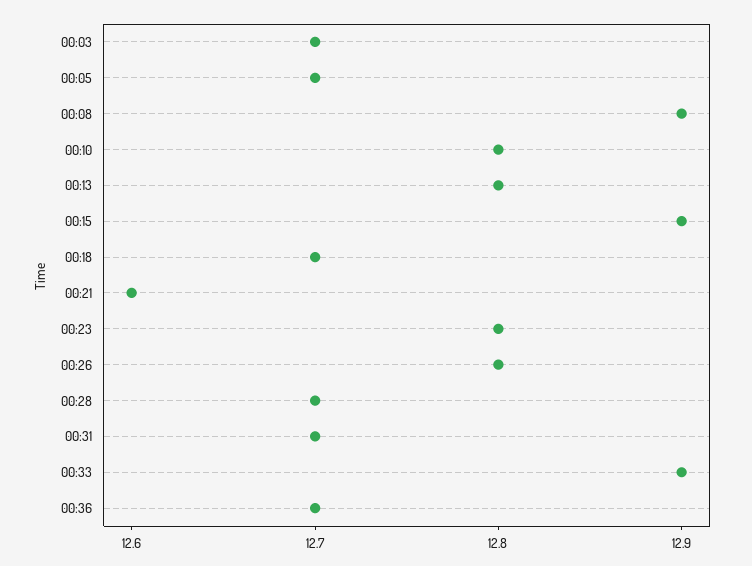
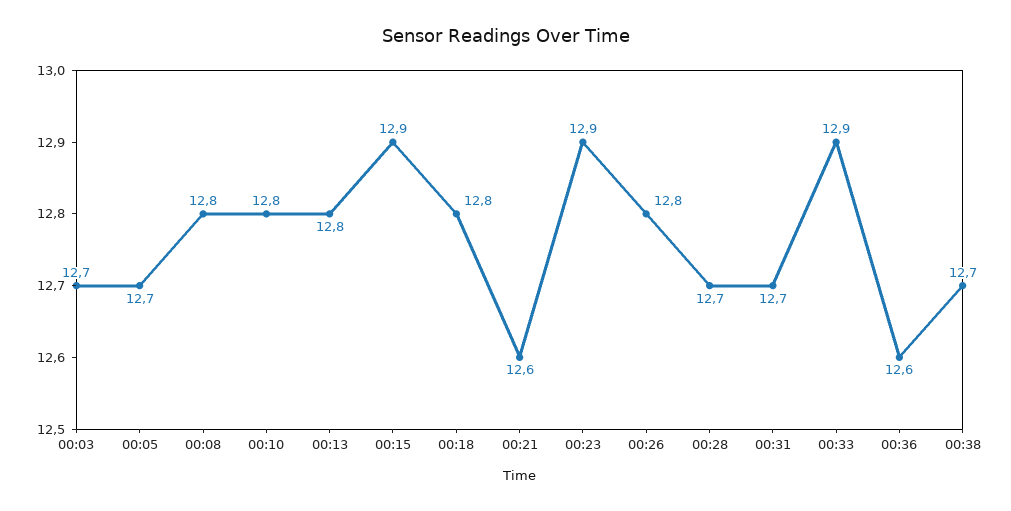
00:08: 12.9 -> 12.8
00:18: 12.7 -> 12.8
00:23: 12.8 -> 12.9
00:36: 12.7 -> 12.6
00:38: none -> 12.7

